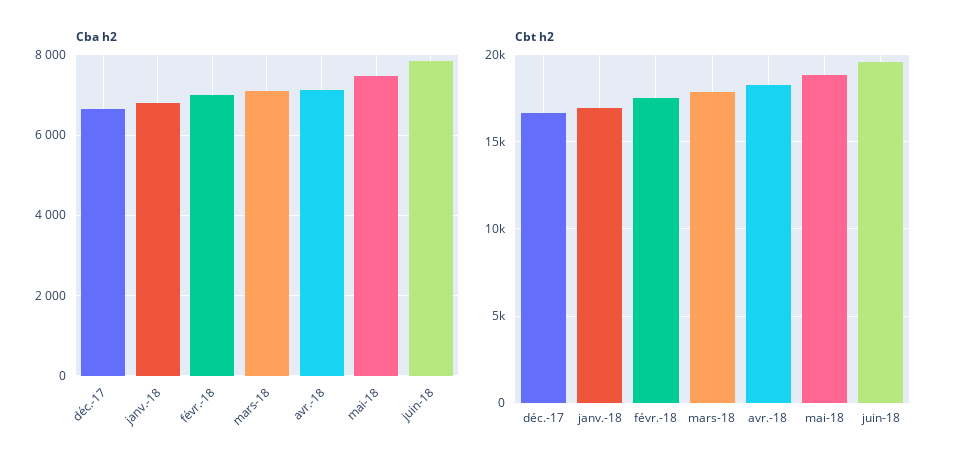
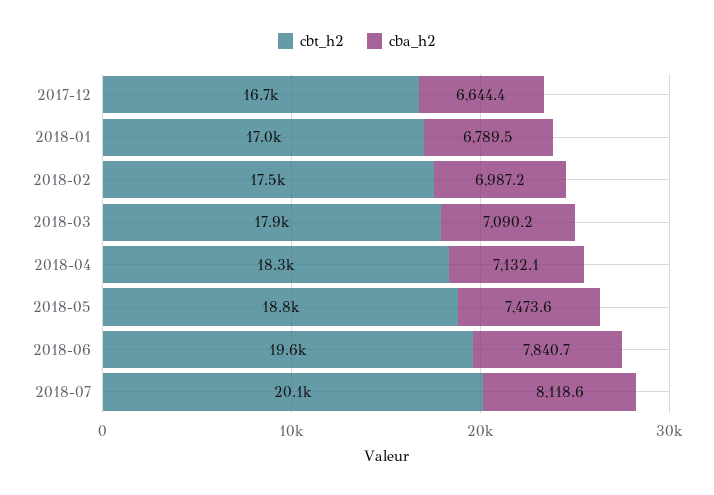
Cbt h2, 2018-07: none -> 20100
Cba h2, 2018-07: none -> 8118.6

